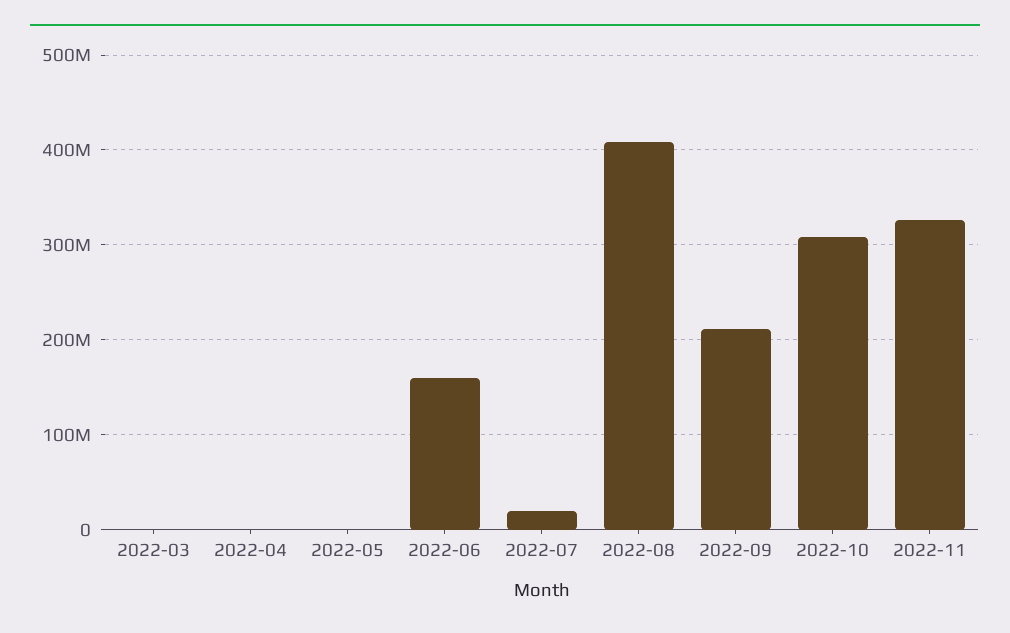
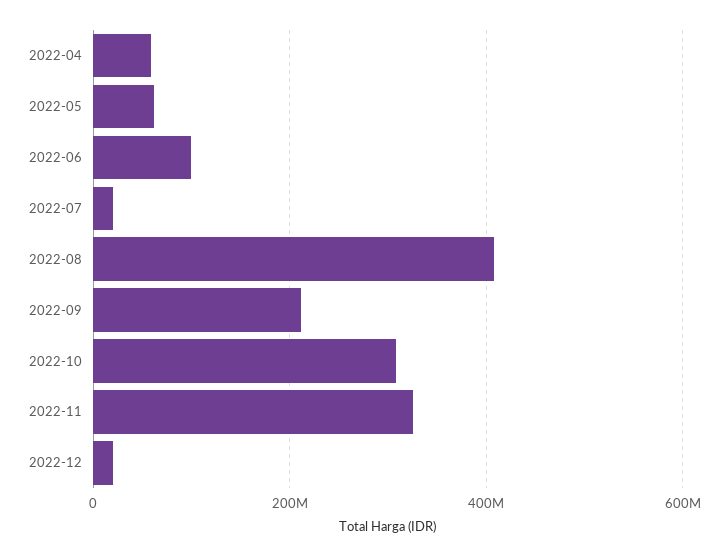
2022-03: 0 -> none
2022-04: 0 -> 60000000
2022-05: 0 -> 60000000
2022-06: 160000000 -> 100000000
2022-12: none -> 20000000

